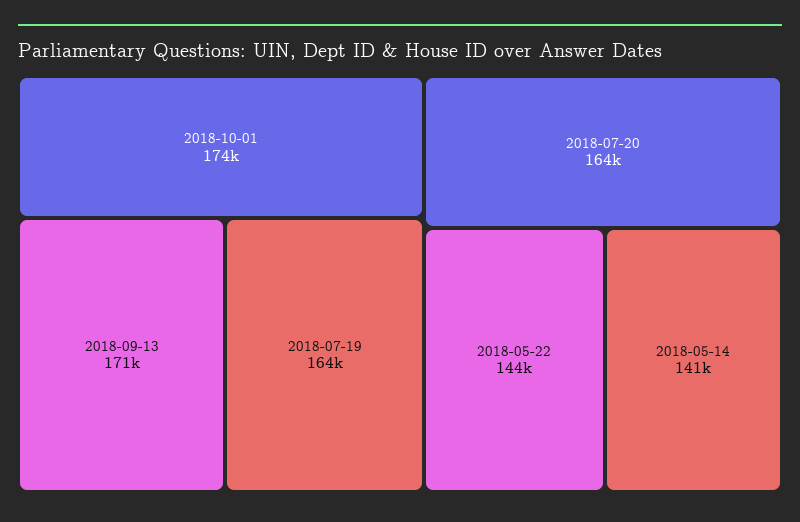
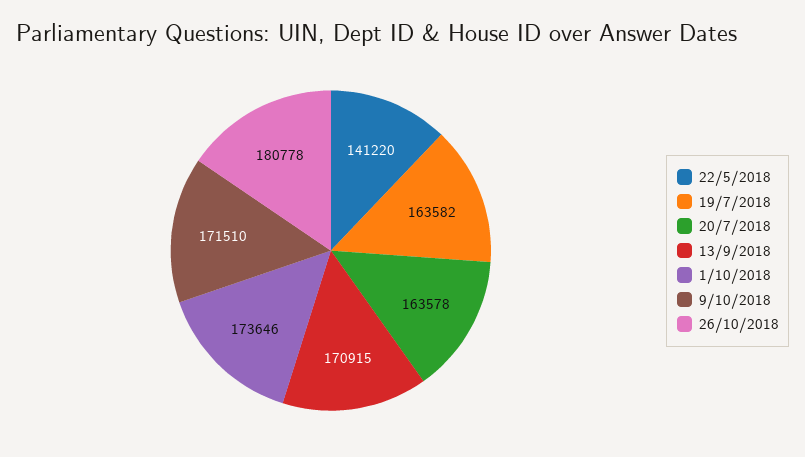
2018-05-22: 144000 -> 141220
2018-05-14: 141000 -> none
9/10/2018: none -> 171510
26/10/2018: none -> 180778

